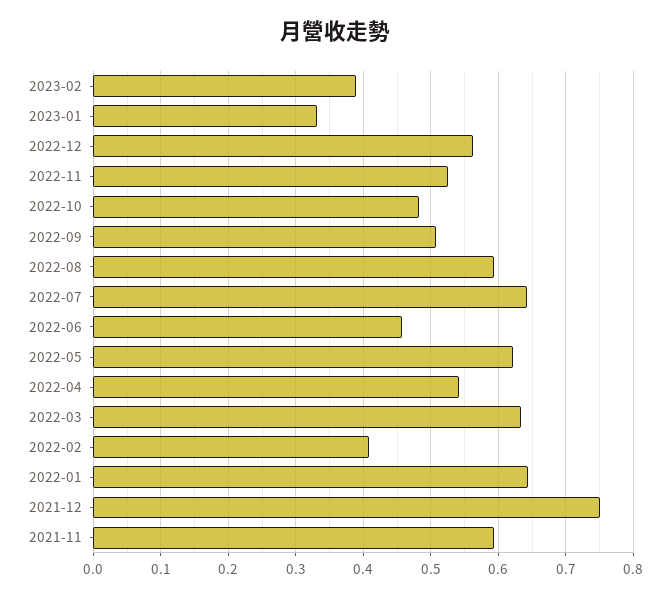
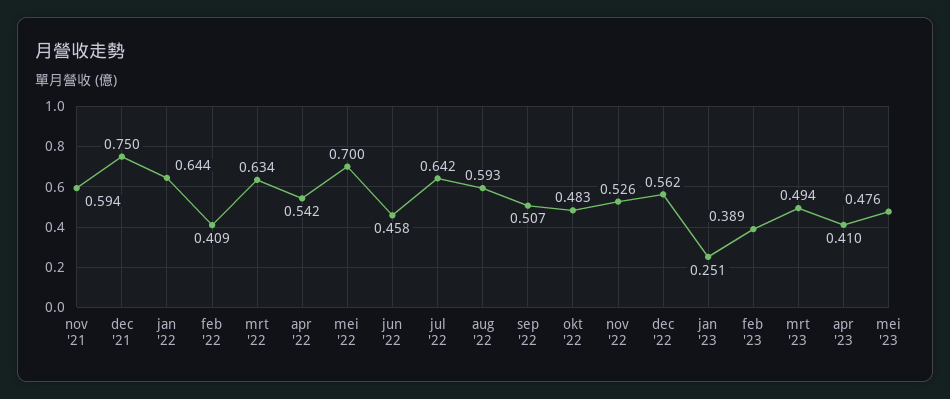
2023-01: 0.33 -> 0.251
2022-05: 0.62 -> 0.7
mrt '23: none -> 0.494
apr '23: none -> 0.41
mei '23: none -> 0.476

